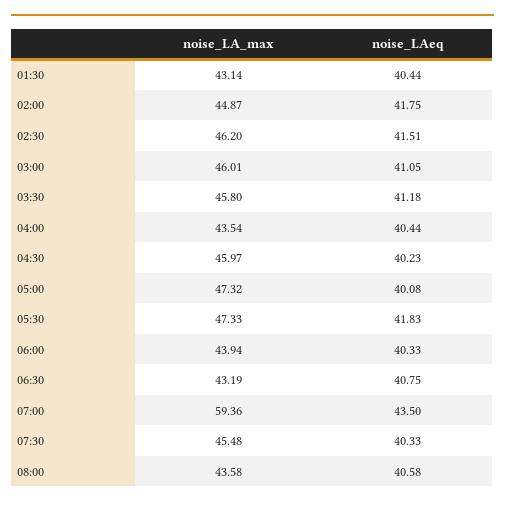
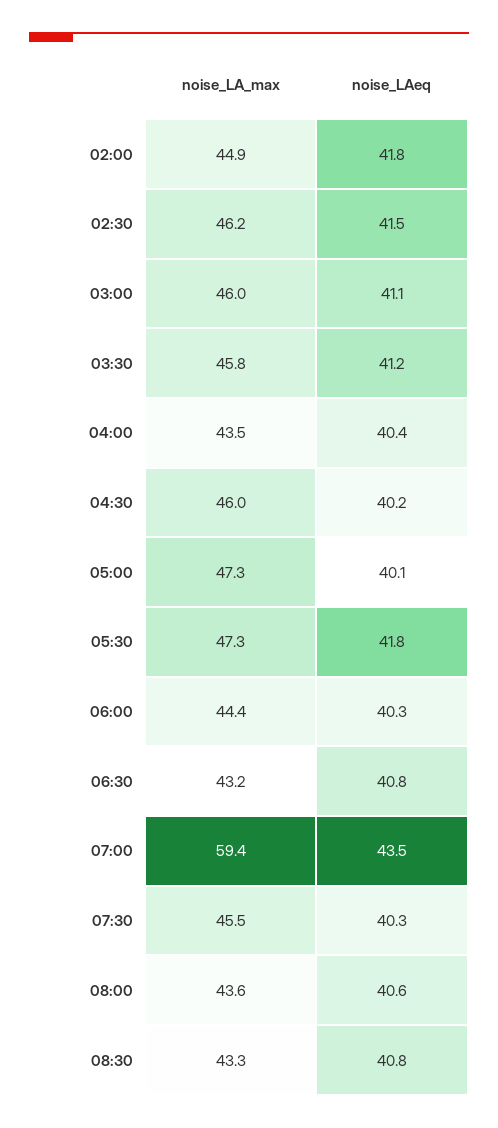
noise_LA_max, 01:30: 43.14 -> none
noise_LAeq, 01:30: 40.44 -> none
noise_LA_max, 06:00: 43.94 -> 44.4
noise_LA_max, 08:30: none -> 43.3
noise_LAeq, 08:30: none -> 40.8

